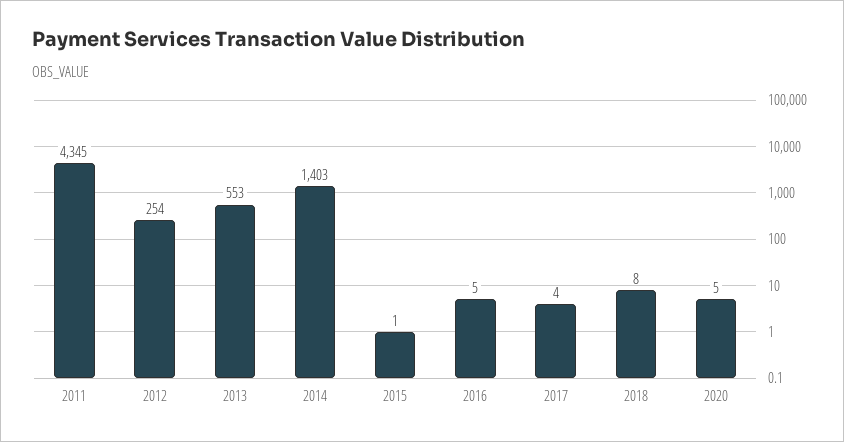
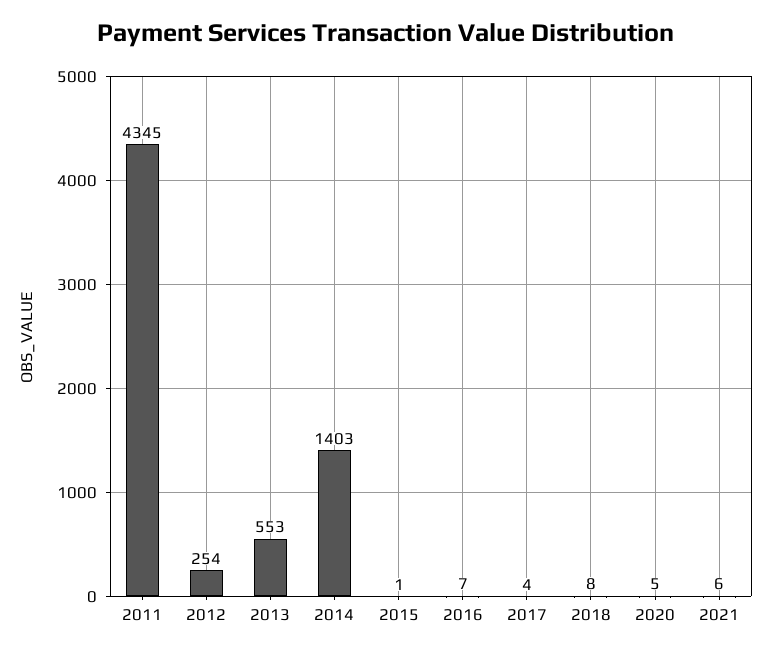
2016: 5 -> 7
2021: none -> 6

